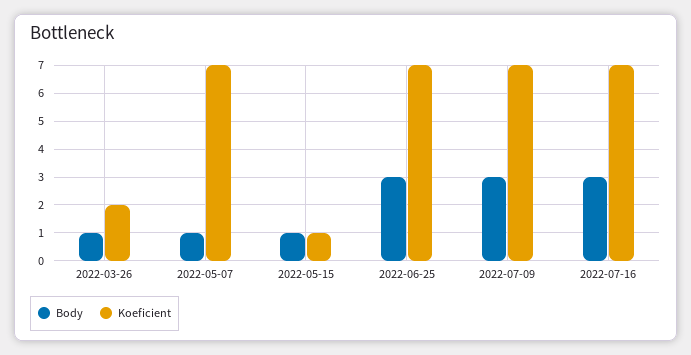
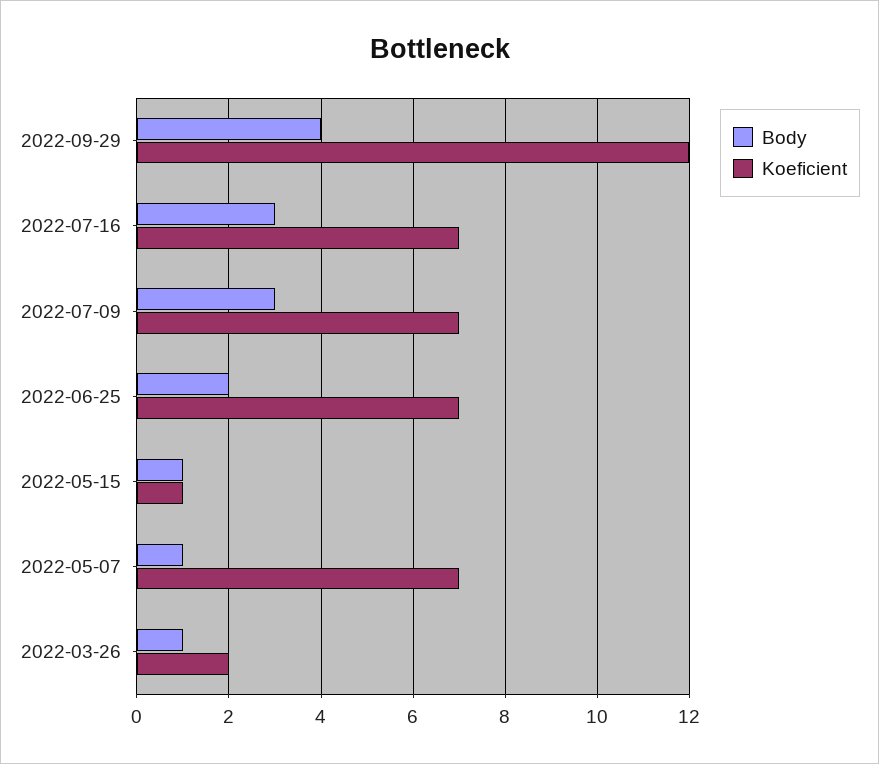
Body, 2022-06-25: 3 -> 2
Body, 2022-09-29: none -> 4
Koeficient, 2022-09-29: none -> 12

